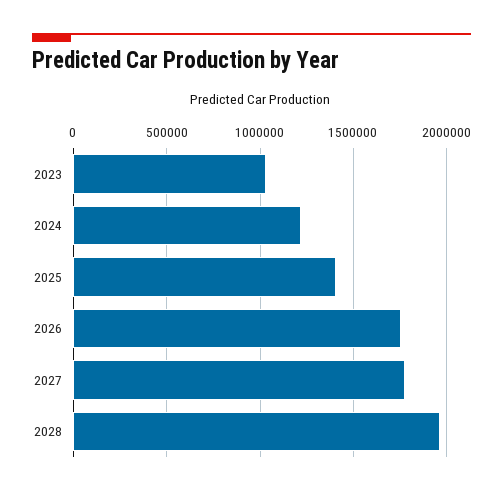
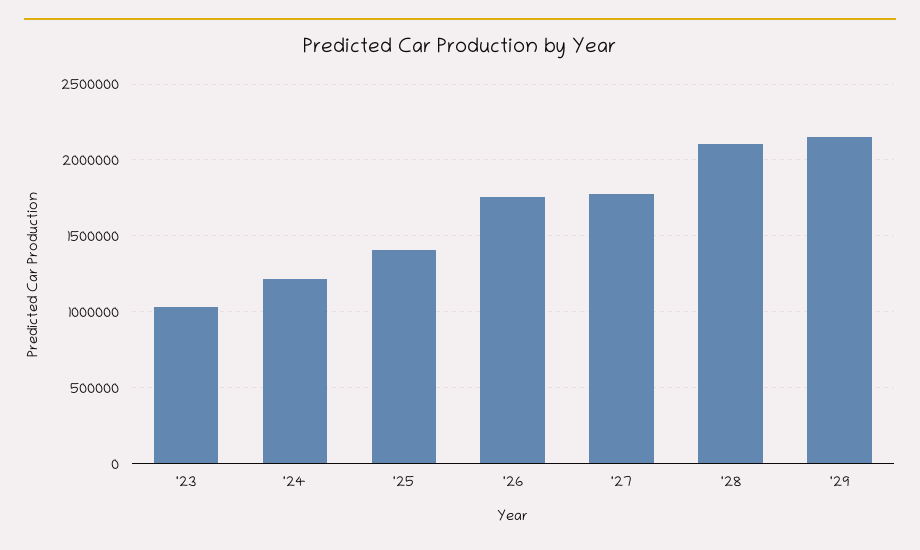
2028: 1950000 -> 2100000
'29: none -> 2150000

